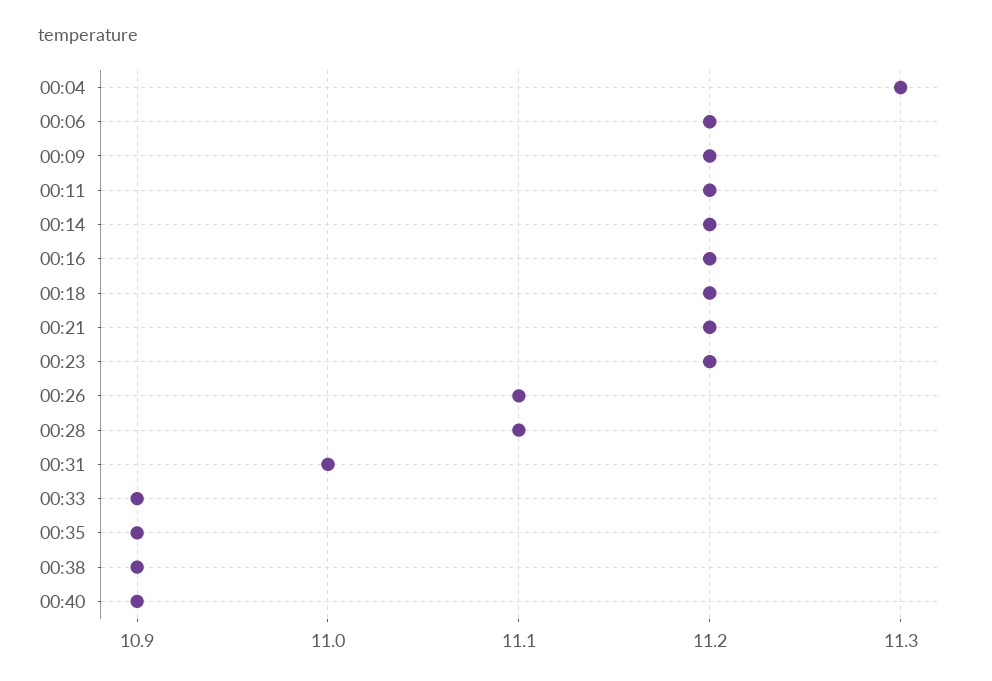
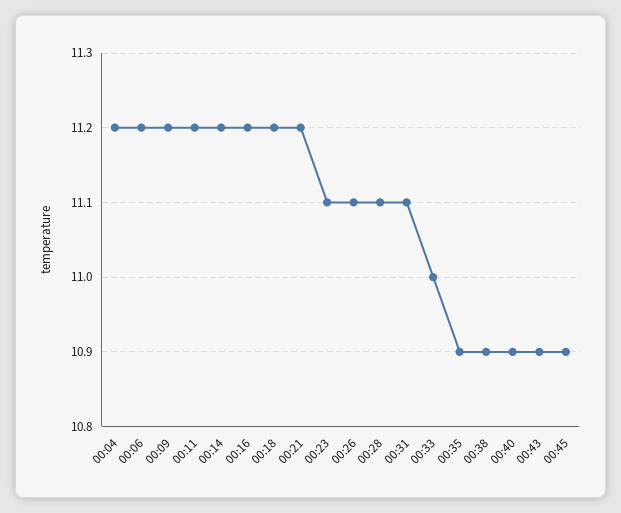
00:04: 11.3 -> 11.2
00:23: 11.2 -> 11.1
00:31: 11 -> 11.1
00:33: 10.9 -> 11
00:43: none -> 10.9
00:45: none -> 10.9

